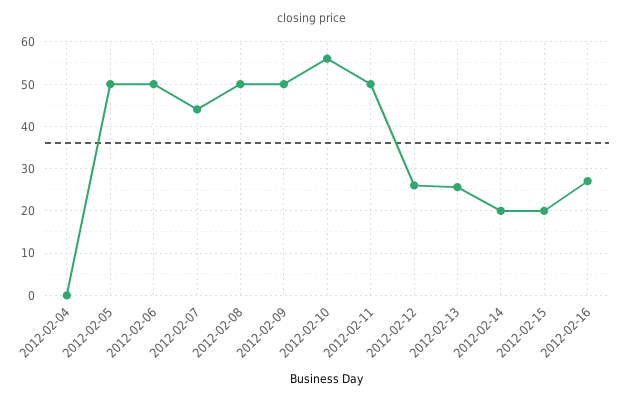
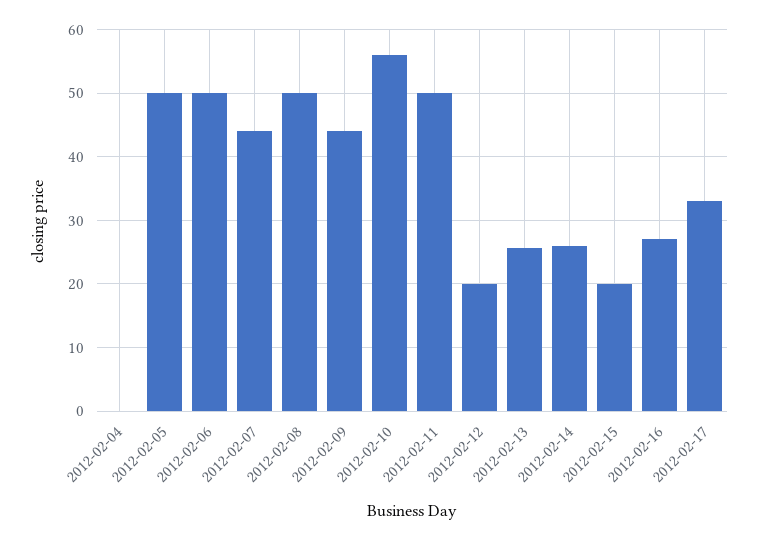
2012-02-09: 50 -> 44
2012-02-12: 26 -> 20
2012-02-14: 20 -> 26
2012-02-17: none -> 33

